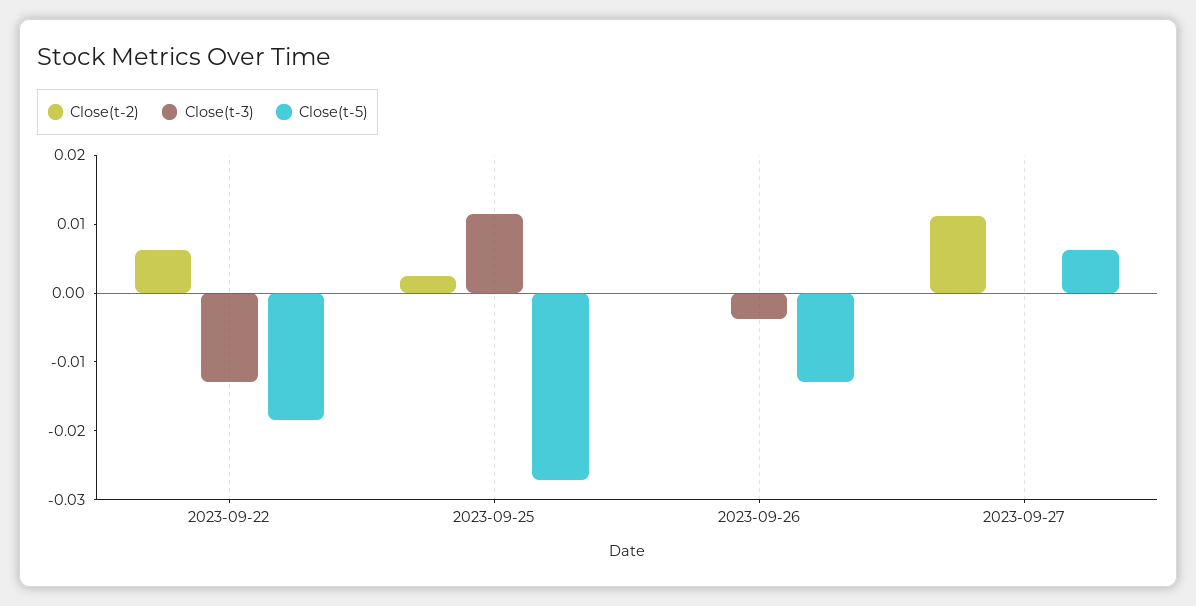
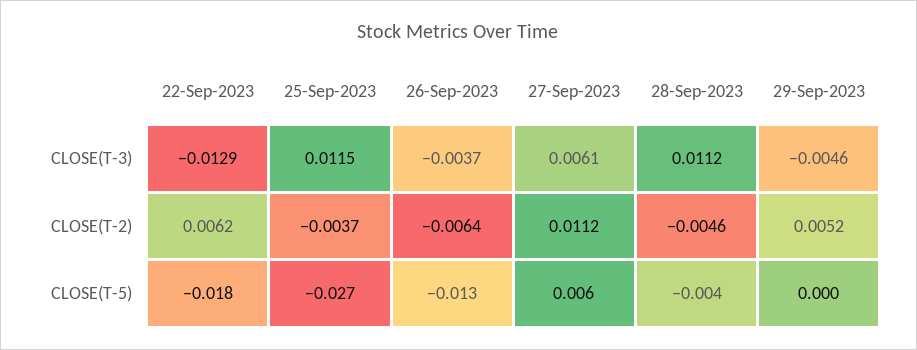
Close(t-2), 2023-09-25: 0.002 -> -0.0037
Close(t-2), 2023-09-26: 0 -> -0.0064
Close(t-3), 2023-09-27: 0 -> 0.0061
Close(t-3), 28-Sep-2023: none -> 0.0112
Close(t-3), 29-Sep-2023: none -> -0.0046
Close(t-2), 28-Sep-2023: none -> -0.0046
Close(t-2), 29-Sep-2023: none -> 0.0052
Close(t-5), 28-Sep-2023: none -> -0.004
Close(t-5), 29-Sep-2023: none -> 0

